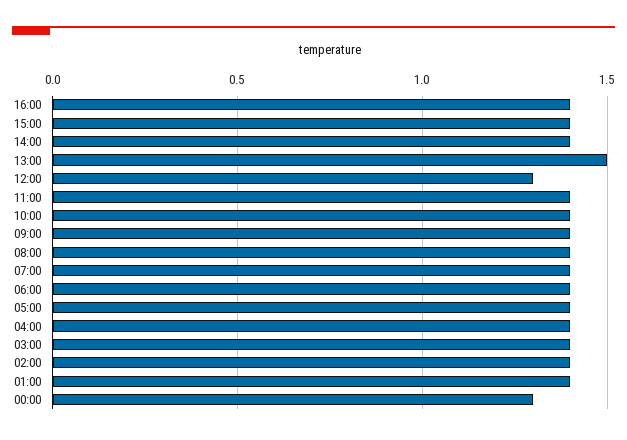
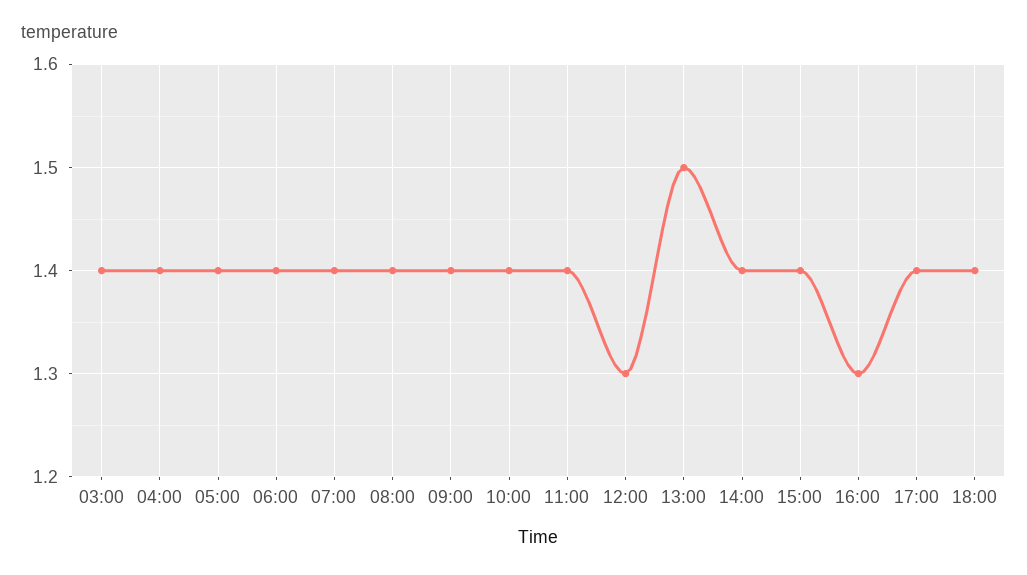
16:00: 1.4 -> 1.3
02:00: 1.4 -> none
01:00: 1.4 -> none
00:00: 1.3 -> none
17:00: none -> 1.4
18:00: none -> 1.4

